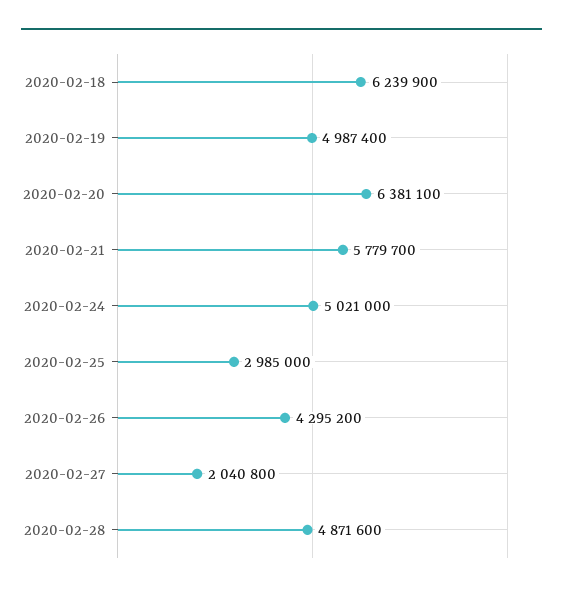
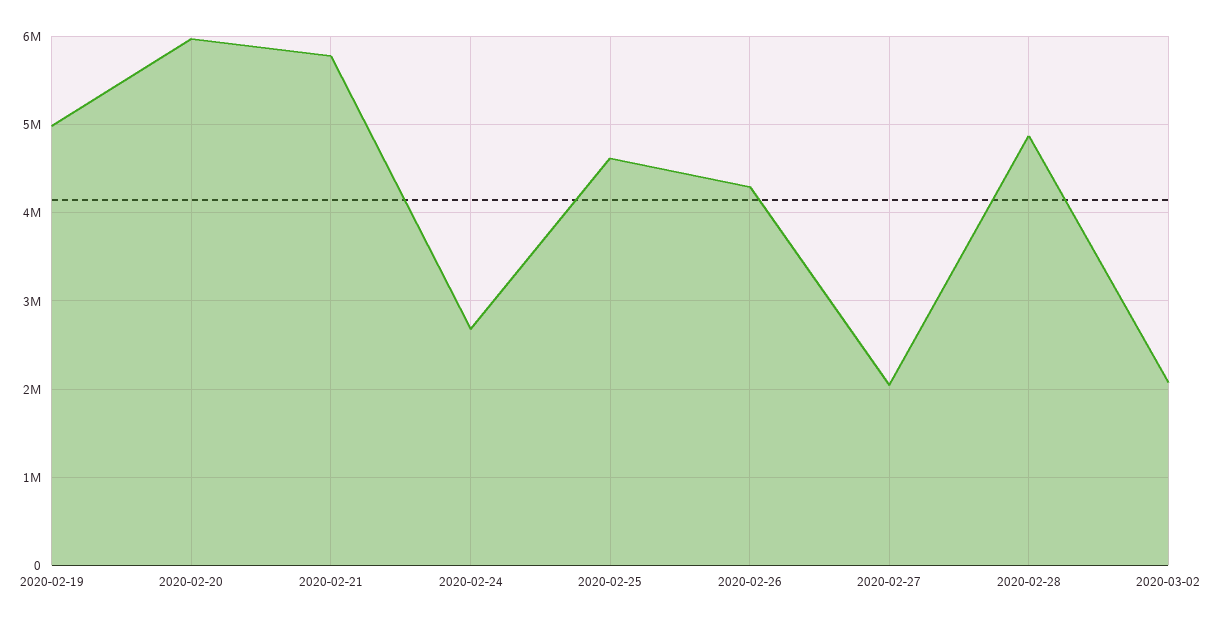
2020-02-18: 6239900 -> none
2020-02-20: 6381100 -> 6000000
2020-02-24: 5021000 -> 2700000
2020-02-25: 2985000 -> 4600000
2020-03-02: none -> 2100000

